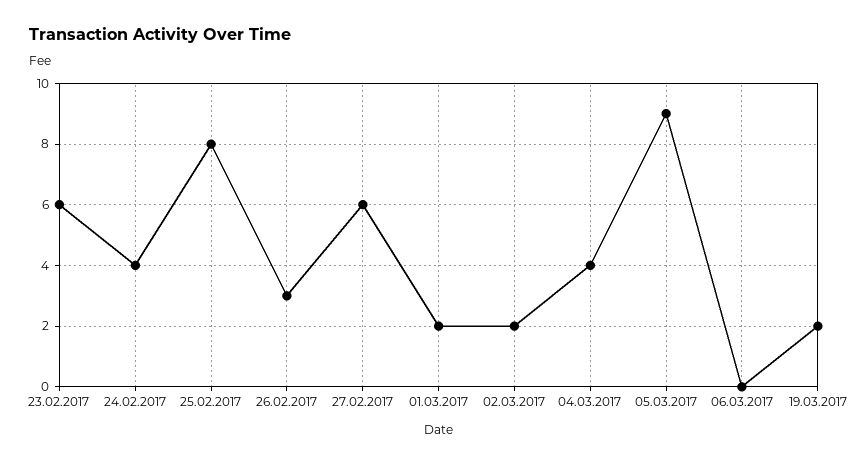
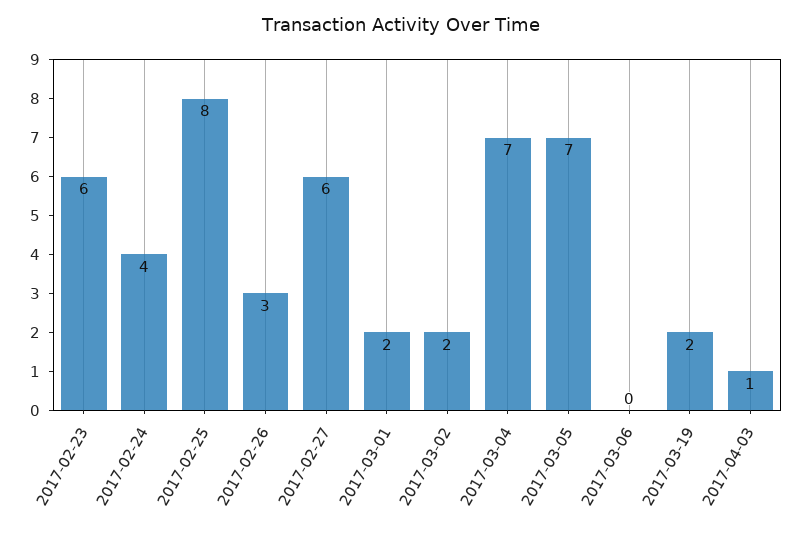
04.03.2017: 4 -> 7
05.03.2017: 9 -> 7
2017-04-03: none -> 1

